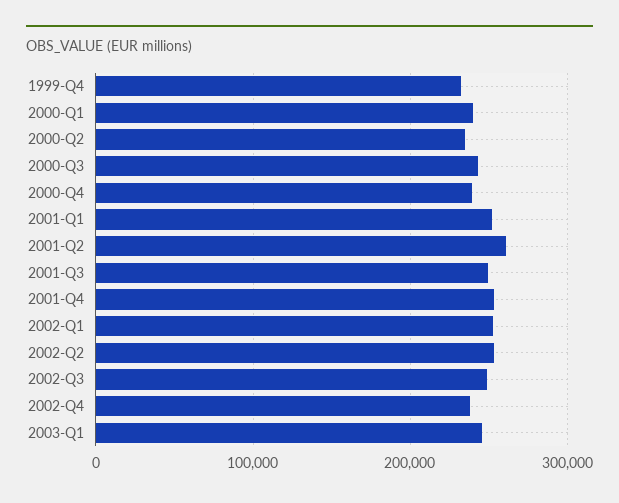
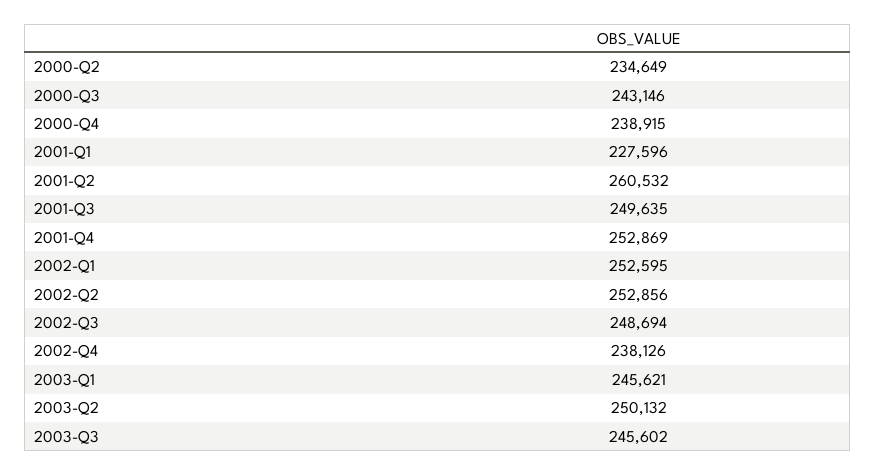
1999-Q4: 230000 -> none
2000-Q1: 240000 -> none
2001-Q1: 250000 -> 227596
2003-Q2: none -> 250132
2003-Q3: none -> 245602

